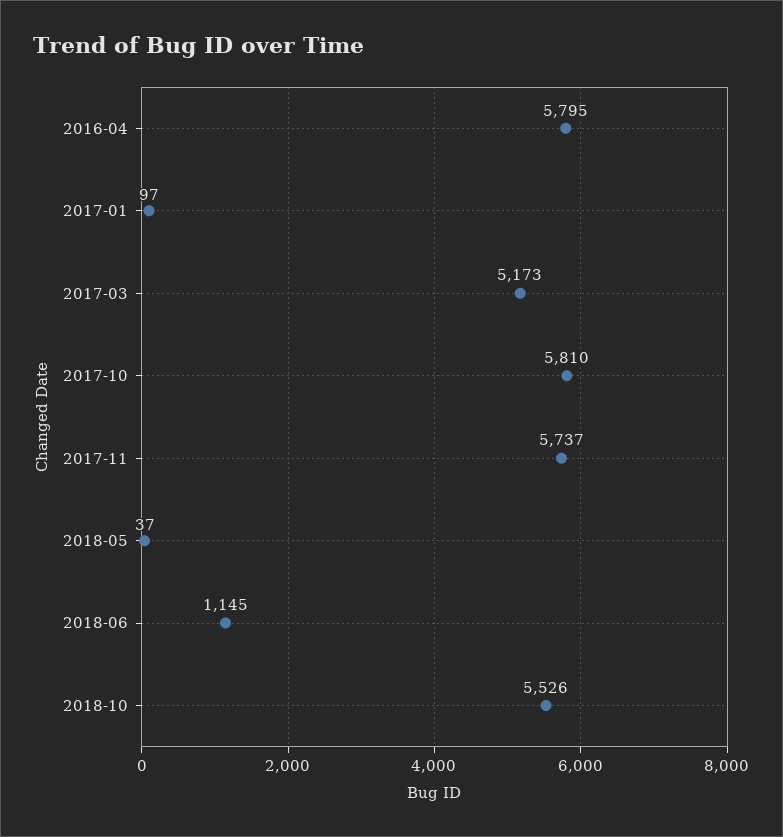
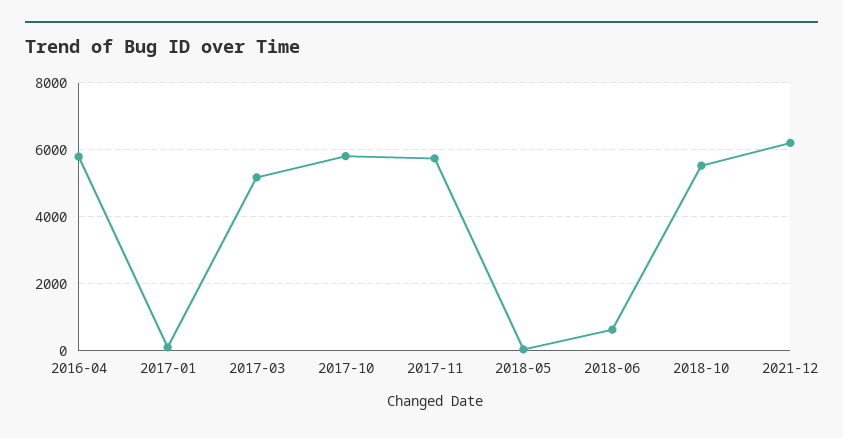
2018-06: 1145 -> 600
2021-12: none -> 6200

